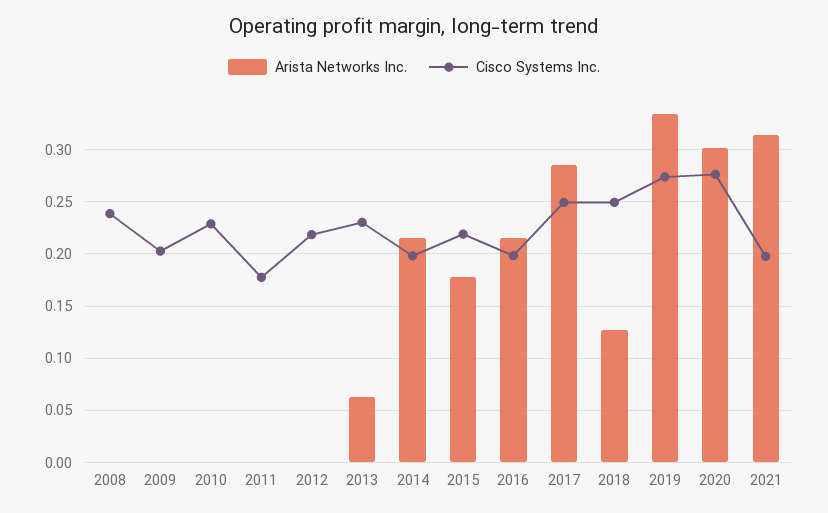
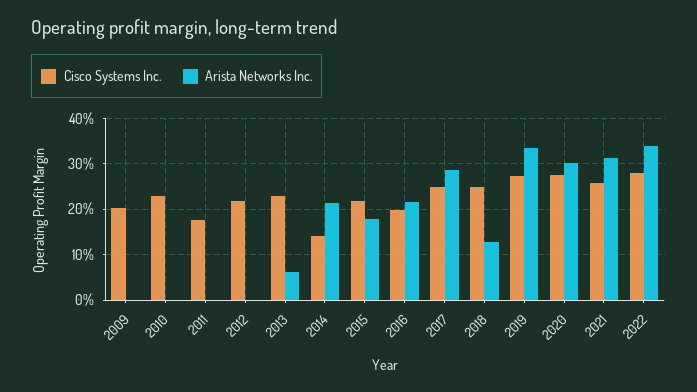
Arista Networks Inc., 2008: 0 -> none
Cisco Systems Inc., 2008: 0.24 -> none
Cisco Systems Inc., 2014: 0.2 -> 0.14
Cisco Systems Inc., 2021: 0.2 -> 0.26
Cisco Systems Inc., 2022: none -> 0.28
Arista Networks Inc., 2022: none -> 0.34

